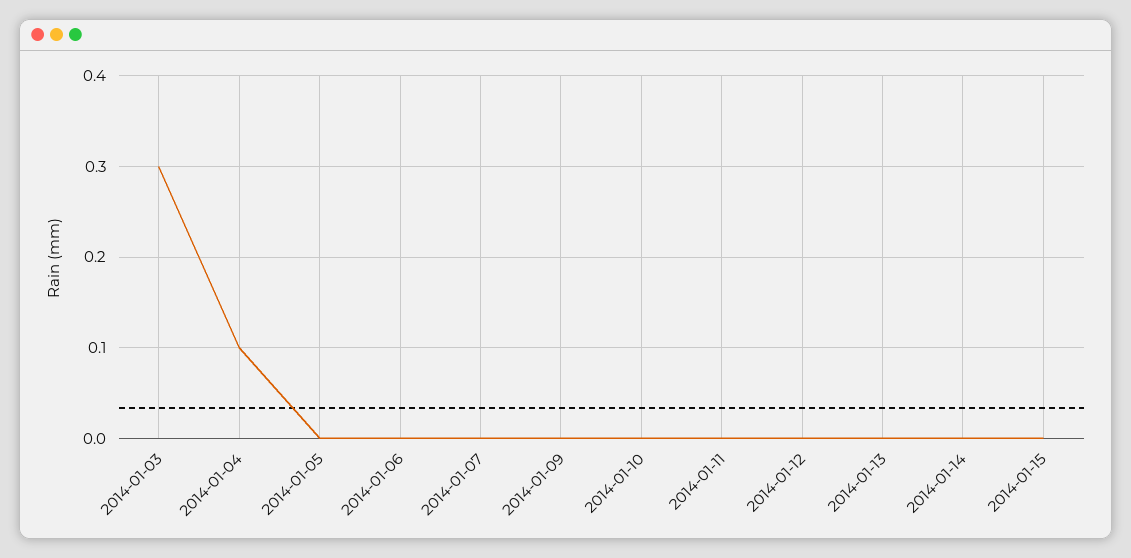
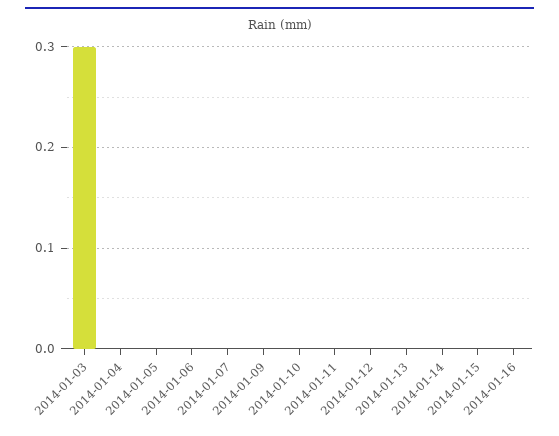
2014-01-04: 0.1 -> 0
2014-01-16: none -> 0

